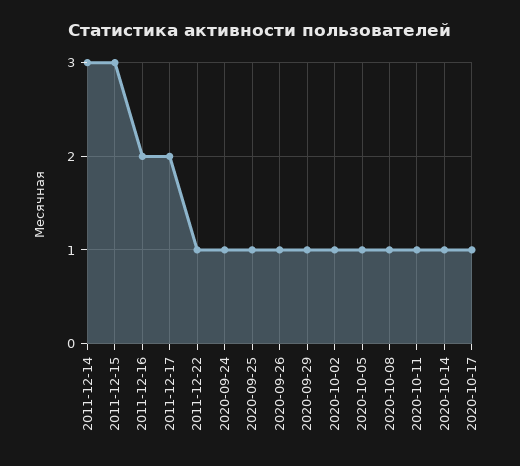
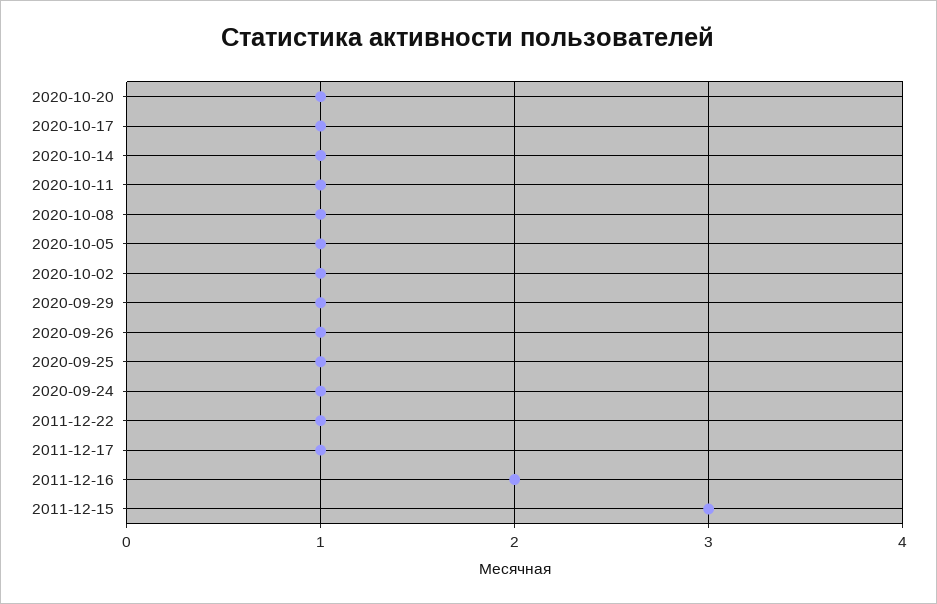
2011-12-14: 3 -> none
2011-12-17: 2 -> 1
2020-10-20: none -> 1

